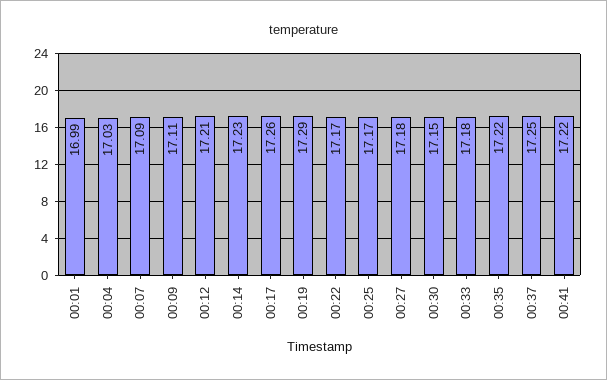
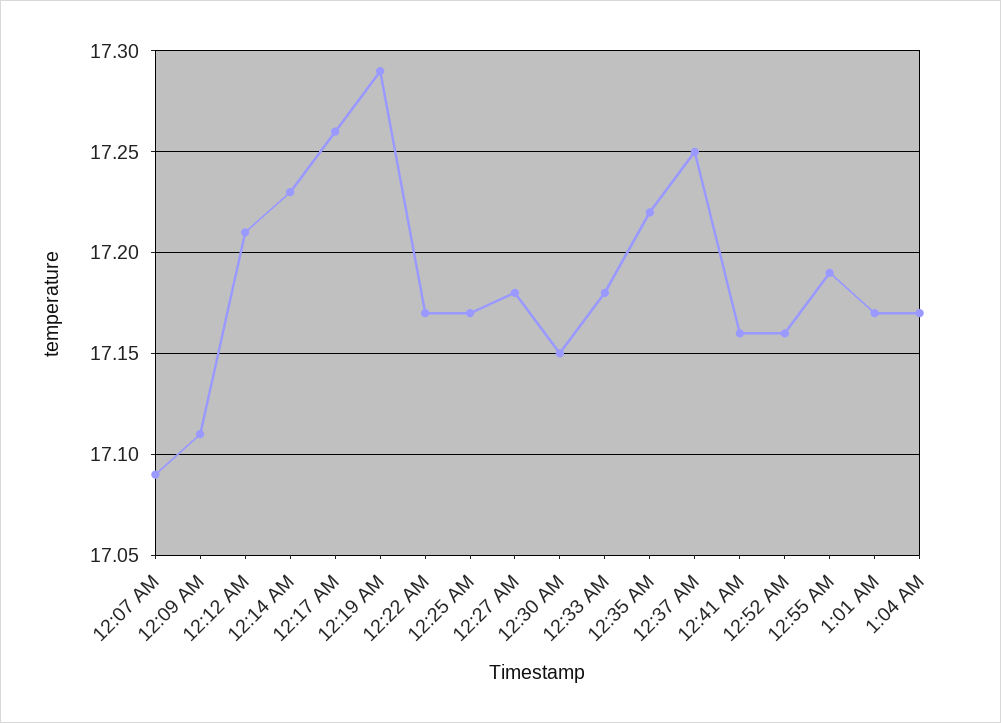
00:01: 16.99 -> none
00:04: 17.03 -> none
00:41: 17.22 -> 17.16
12:52 AM: none -> 17.16
12:55 AM: none -> 17.19
1:01 AM: none -> 17.17
1:04 AM: none -> 17.17

